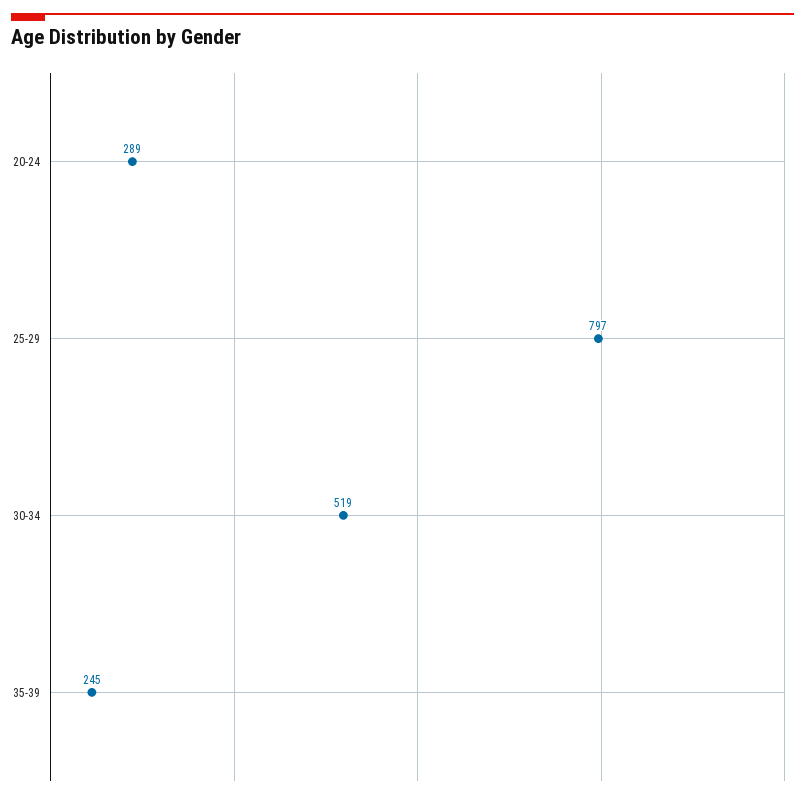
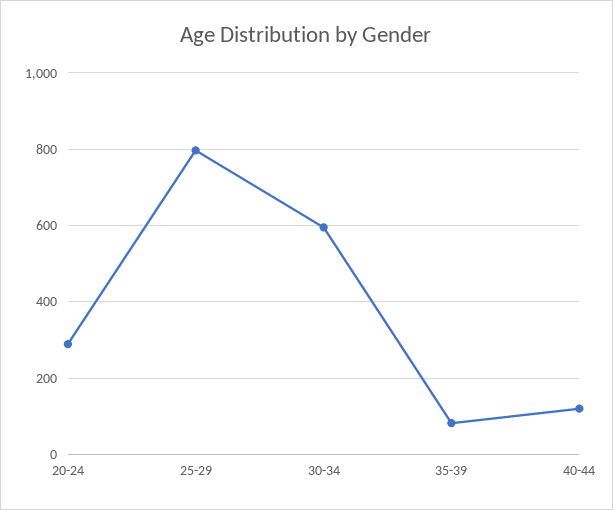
30-34: 519 -> 600
35-39: 245 -> 80
40-44: none -> 120

